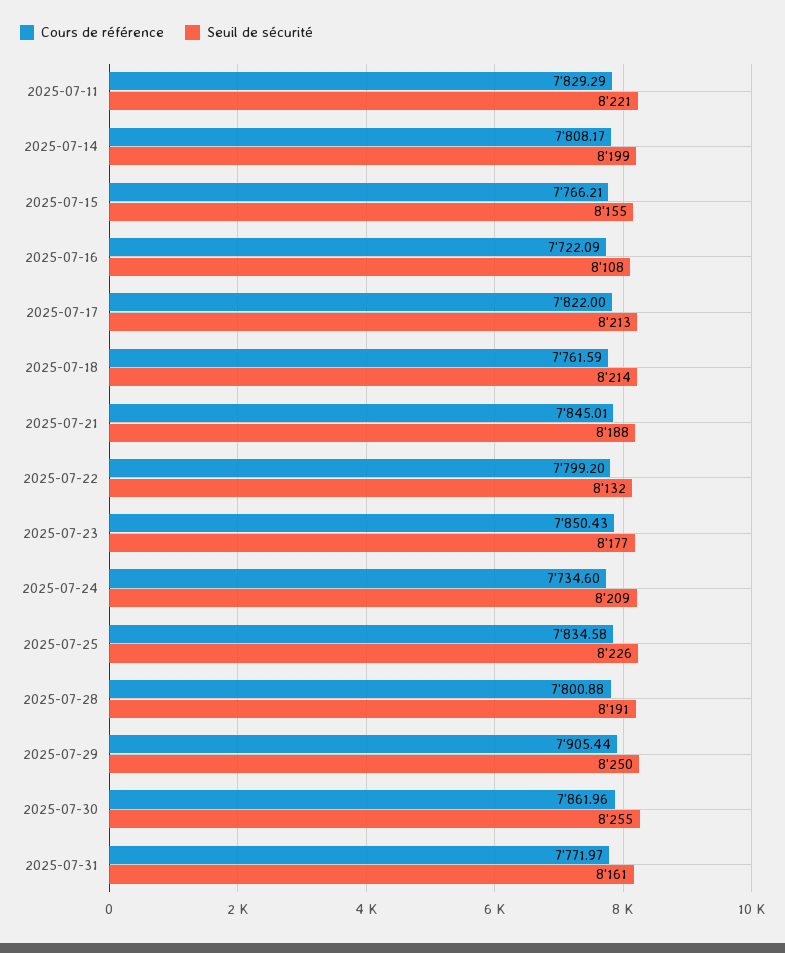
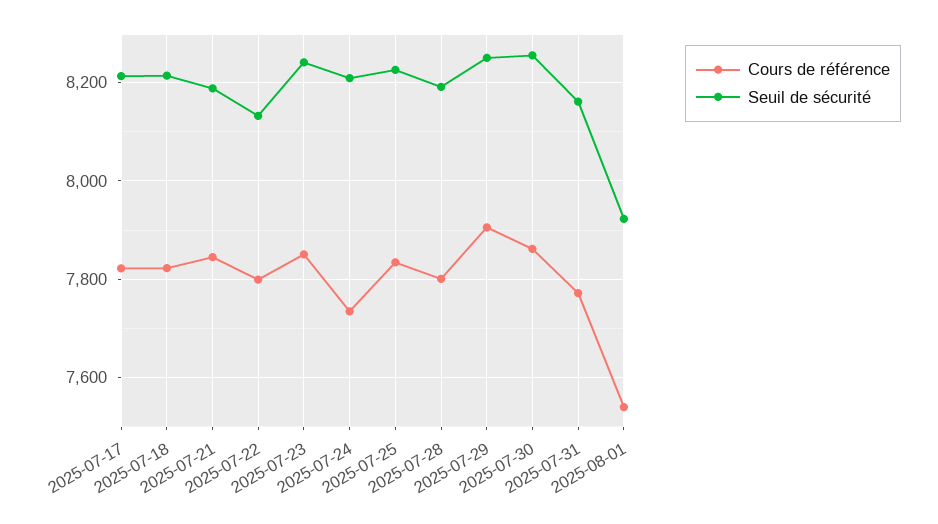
Cours de référence, 2025-07-11: 7829.29 -> none
Seuil de sécurité, 2025-07-11: 8221 -> none
Cours de référence, 2025-07-14: 7808.17 -> none
Seuil de sécurité, 2025-07-14: 8199 -> none
Cours de référence, 2025-07-15: 7766.21 -> none
Seuil de sécurité, 2025-07-15: 8155 -> none
Cours de référence, 2025-07-16: 7722.09 -> none
Seuil de sécurité, 2025-07-16: 8108 -> none
Cours de référence, 2025-07-18: 7761.59 -> 7820
Seuil de sécurité, 2025-07-23: 8177 -> 8240
Cours de référence, 2025-08-01: none -> 7540
Seuil de sécurité, 2025-08-01: none -> 7920

